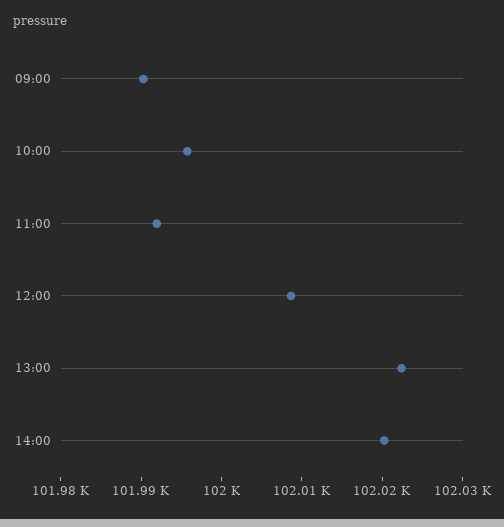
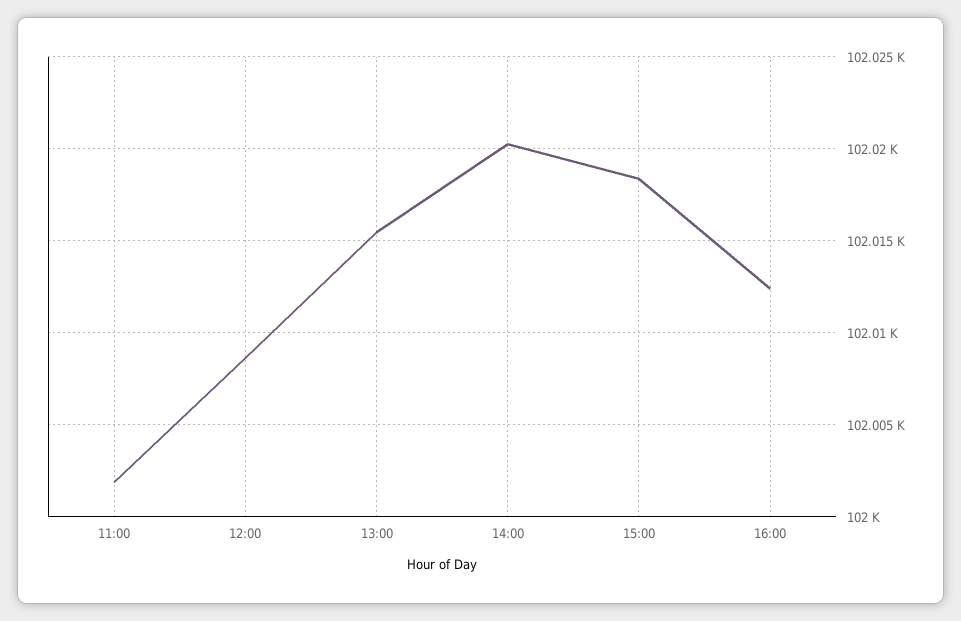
09:00: 101990 -> none
10:00: 101996 -> none
11:00: 101992 -> 102002
13:00: 102022 -> 102015.5
15:00: none -> 102018.5
16:00: none -> 102012.5

